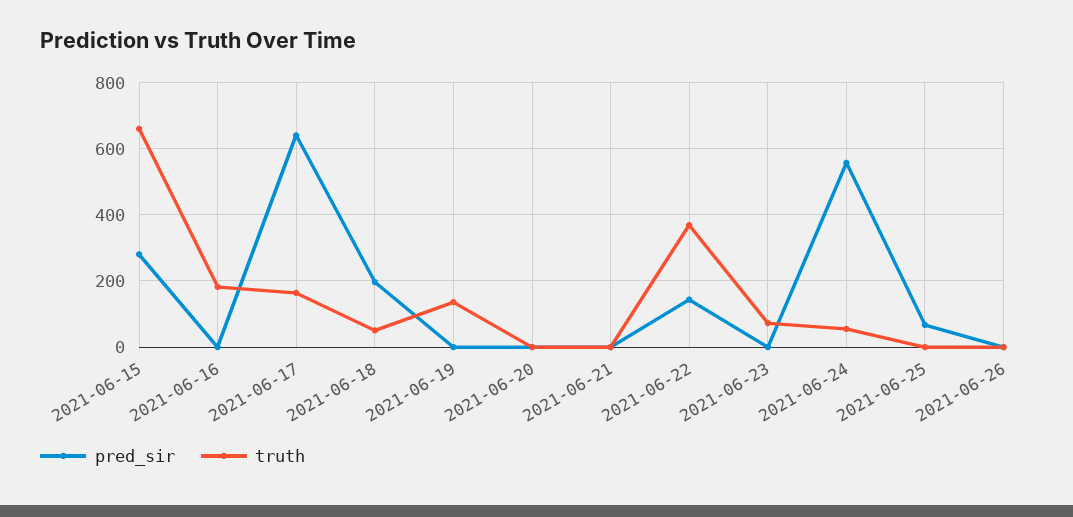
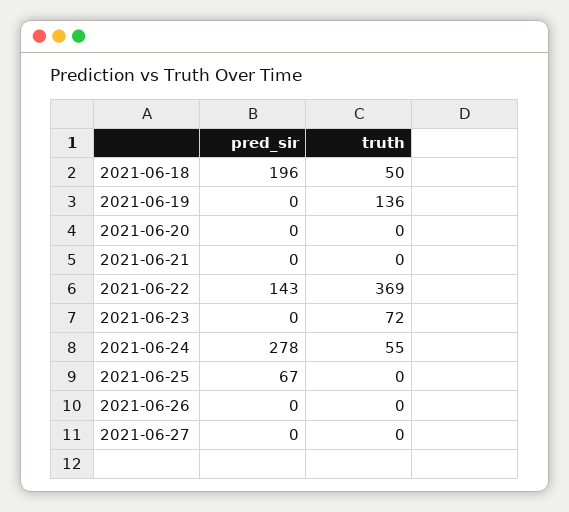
pred_sir, 2021-06-15: 280 -> none
truth, 2021-06-15: 660 -> none
pred_sir, 2021-06-16: 0 -> none
truth, 2021-06-16: 180 -> none
pred_sir, 2021-06-17: 640 -> none
truth, 2021-06-17: 160 -> none
pred_sir, 2021-06-24: 560 -> 278
pred_sir, 2021-06-27: none -> 0
truth, 2021-06-27: none -> 0

